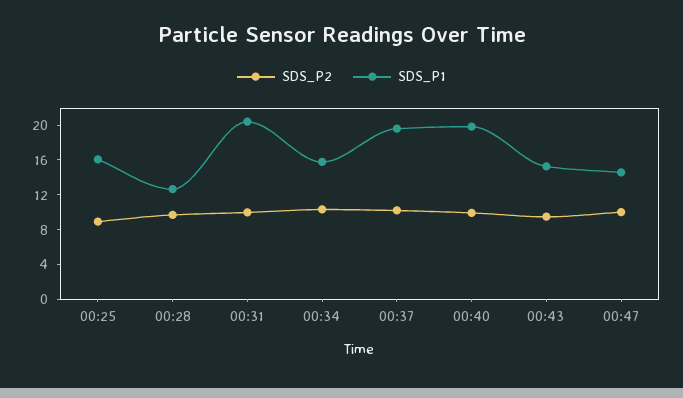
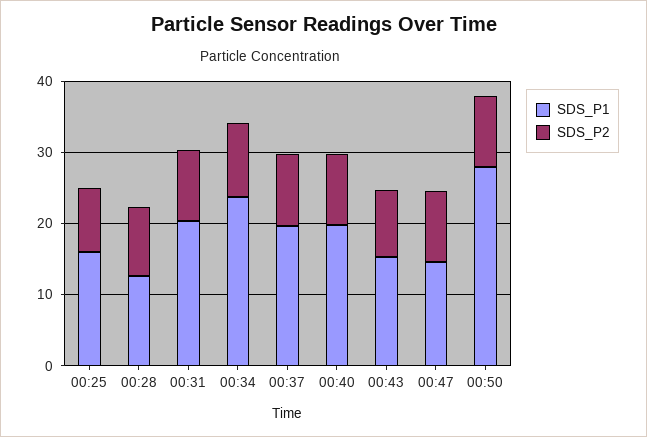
SDS_P1, 00:34: 16 -> 24
SDS_P1, 00:50: none -> 28
SDS_P2, 00:50: none -> 10

